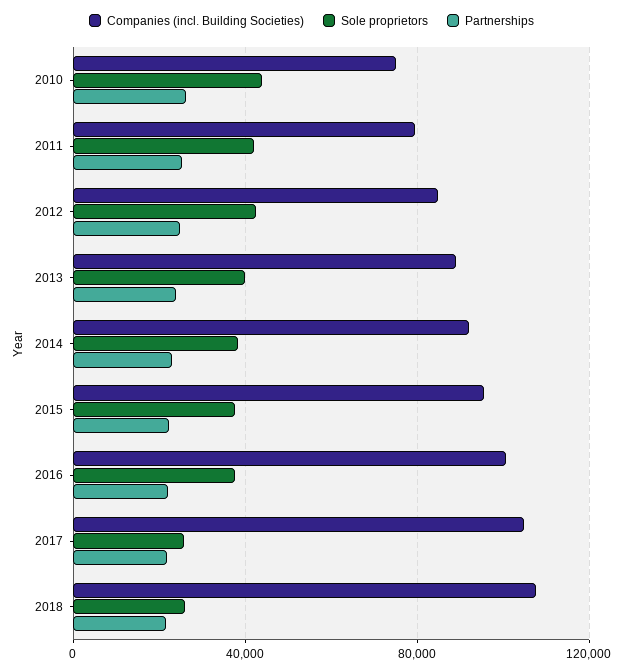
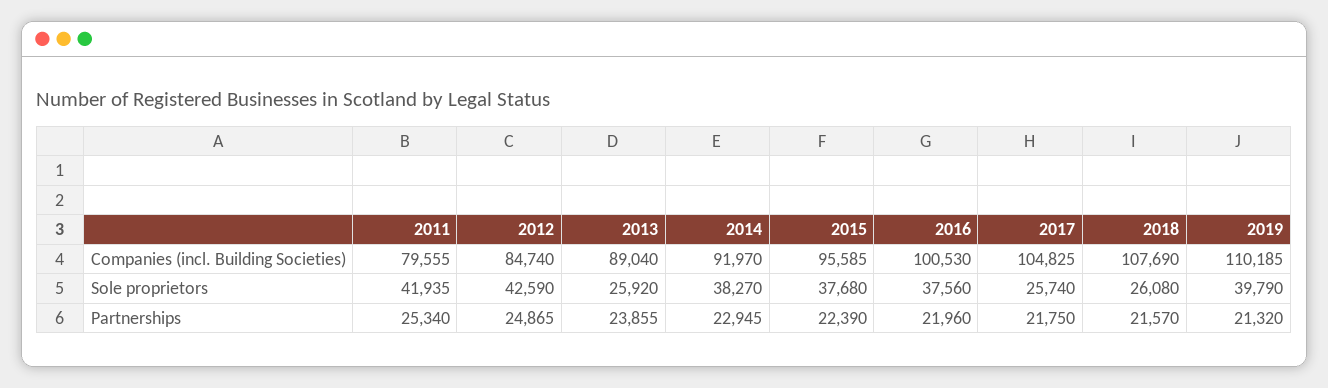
Companies (incl. Building Societies), 2010: 75000 -> none
Sole proprietors, 2010: 45000 -> none
Partnerships, 2010: 25000 -> none
Sole proprietors, 2013: 40000 -> 25920
Companies (incl. Building Societies), 2019: none -> 110185
Sole proprietors, 2019: none -> 39790
Partnerships, 2019: none -> 21320

